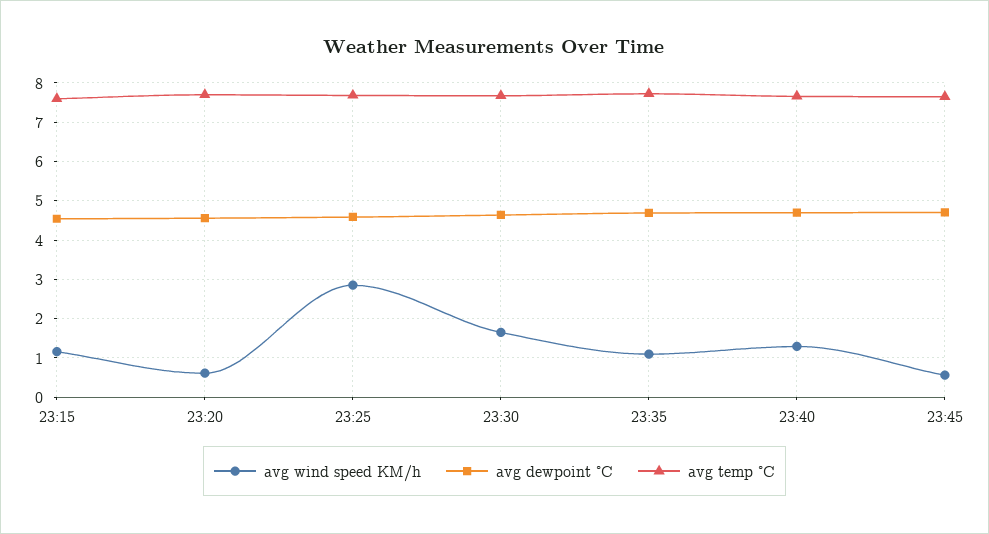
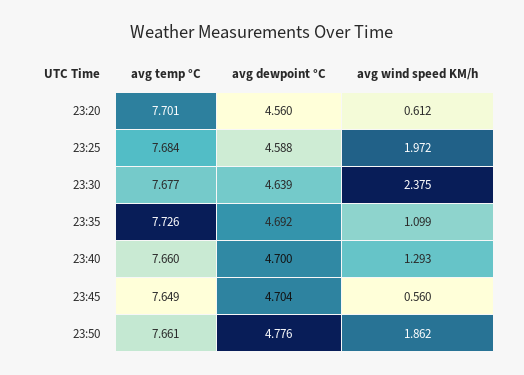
avg wind speed KM/h, 23:15: 1.2 -> none
avg dewpoint °C, 23:15: 4.6 -> none
avg temp °C, 23:15: 7.6 -> none
avg wind speed KM/h, 23:25: 2.8 -> 1.972
avg wind speed KM/h, 23:30: 1.6 -> 2.375
avg temp °C, 23:50: none -> 7.661
avg dewpoint °C, 23:50: none -> 4.776
avg wind speed KM/h, 23:50: none -> 1.862

